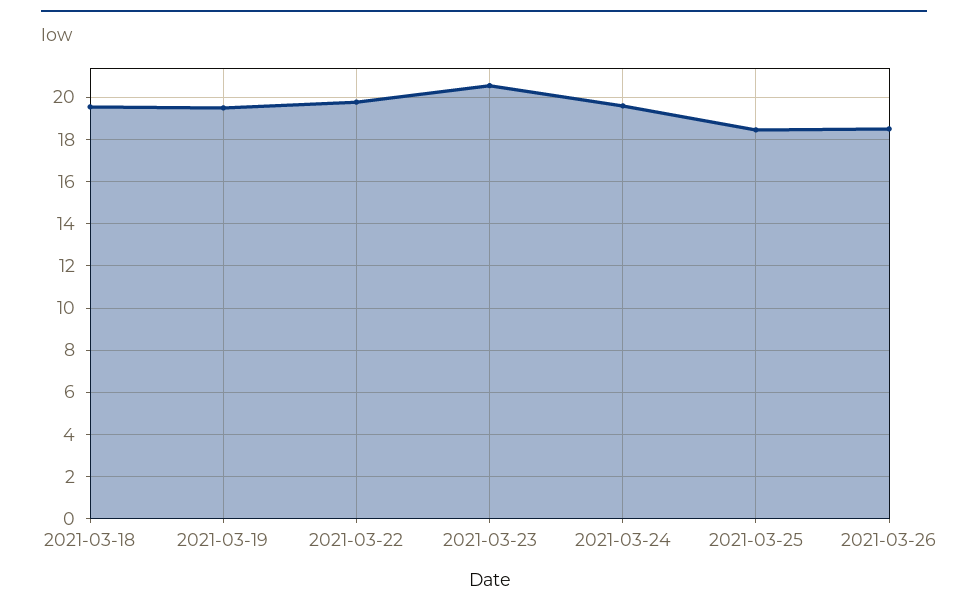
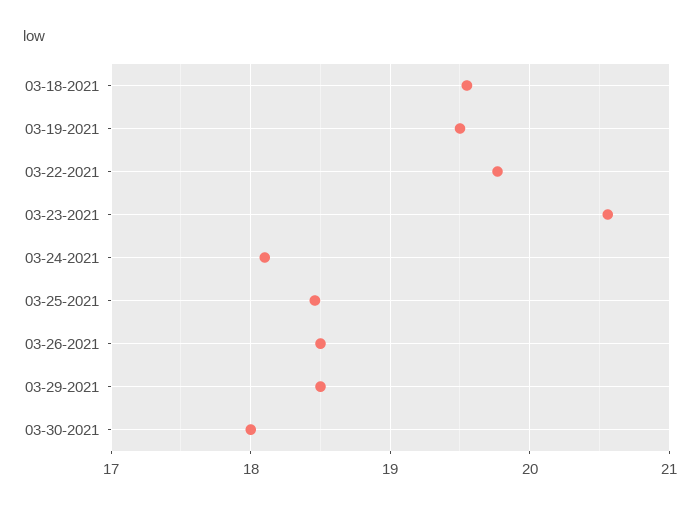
2021-03-24: 19.5 -> 18.1
03-29-2021: none -> 18.5
03-30-2021: none -> 18

